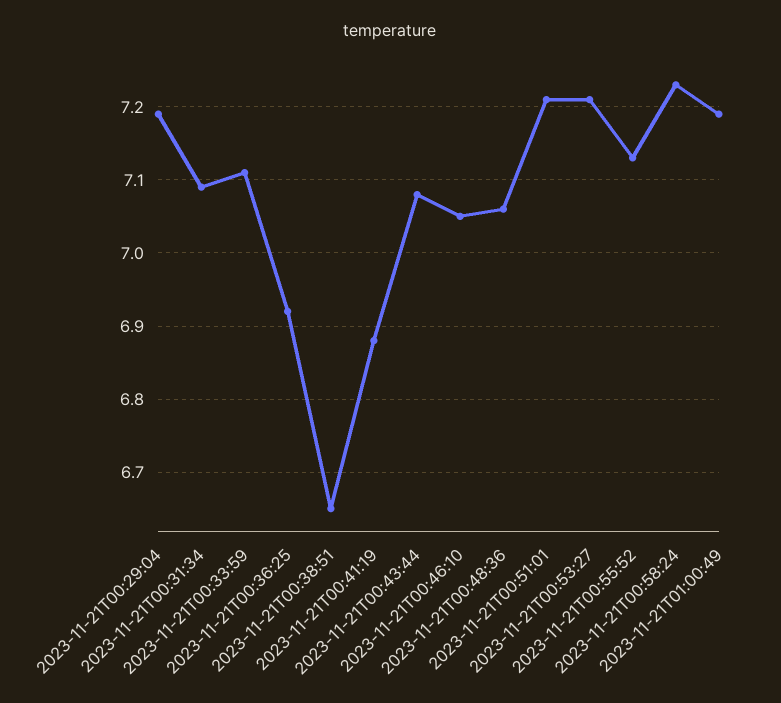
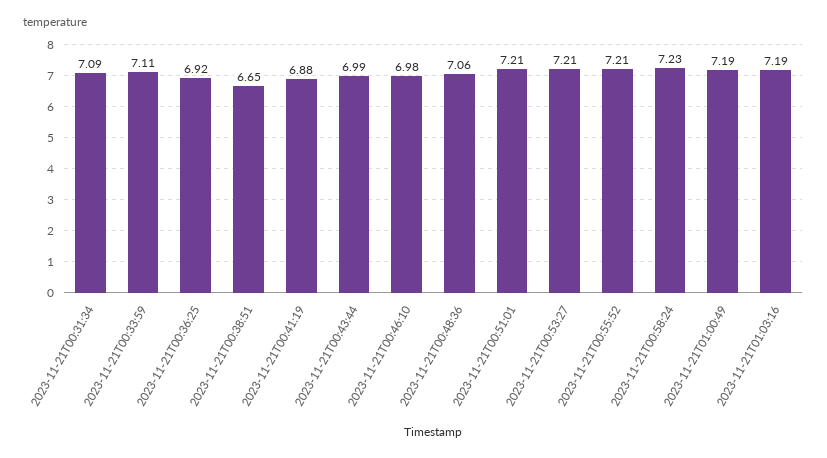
2023-11-21T00:29:04: 7.19 -> none
2023-11-21T00:43:44: 7.08 -> 6.99
2023-11-21T00:46:10: 7.05 -> 6.98
2023-11-21T00:55:52: 7.13 -> 7.21
2023-11-21T01:03:16: none -> 7.19

